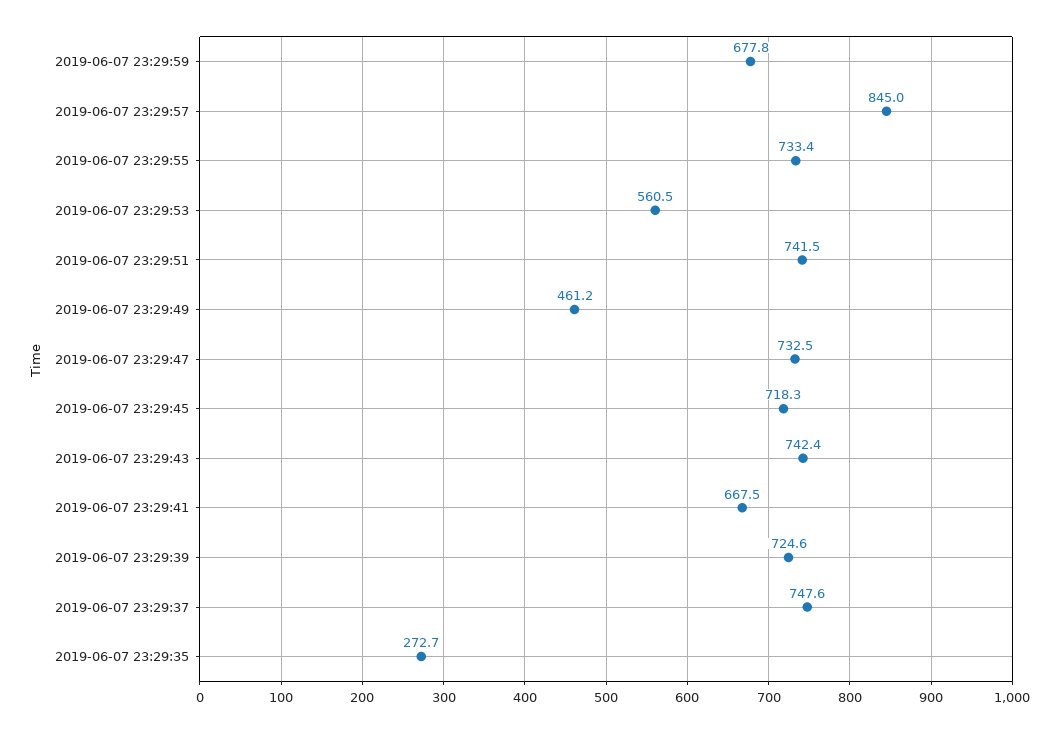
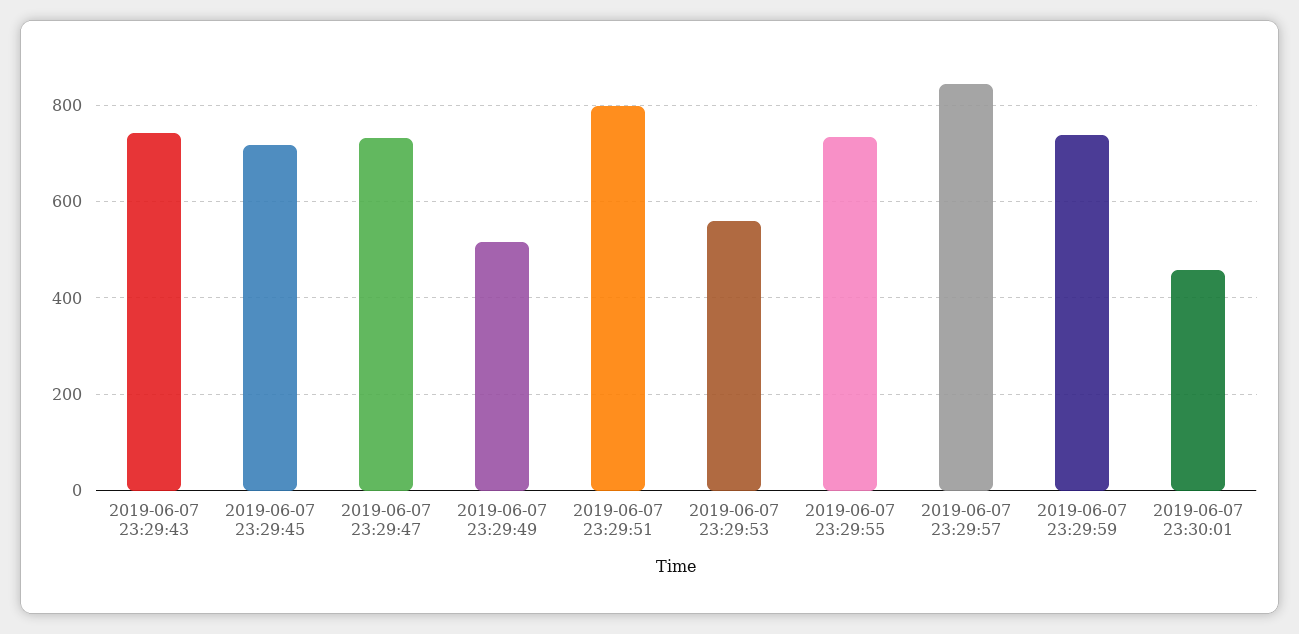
2019-06-07 23:29:59: 677.8 -> 740
2019-06-07 23:29:51: 741.5 -> 800
2019-06-07 23:29:49: 461.2 -> 520
2019-06-07 23:29:41: 667.5 -> none
2019-06-07 23:29:39: 724.6 -> none
2019-06-07 23:29:37: 747.6 -> none
2019-06-07 23:29:35: 272.7 -> none
2019-06-07 23:30:01: none -> 460

